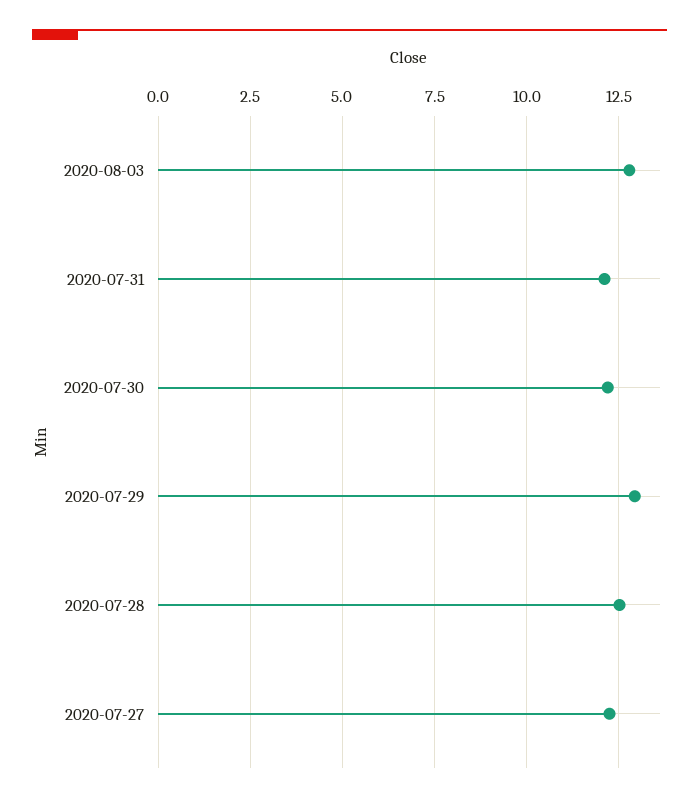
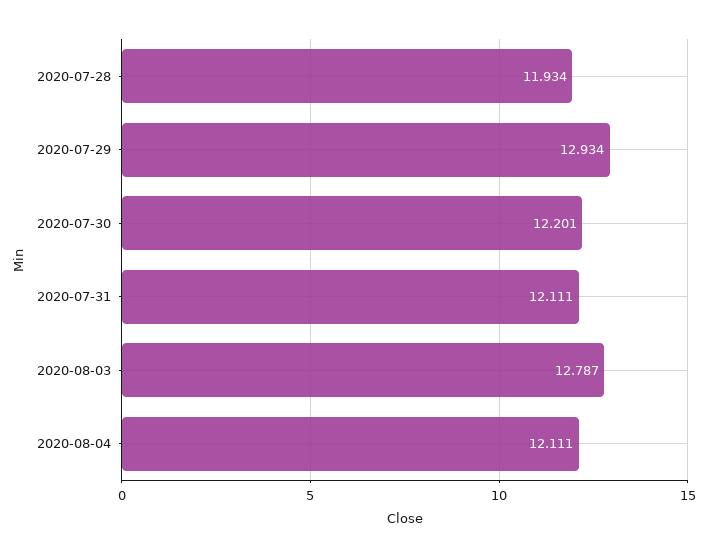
2020-07-28: 12.5 -> 11.934
2020-07-27: 12.25 -> none
2020-08-04: none -> 12.111

